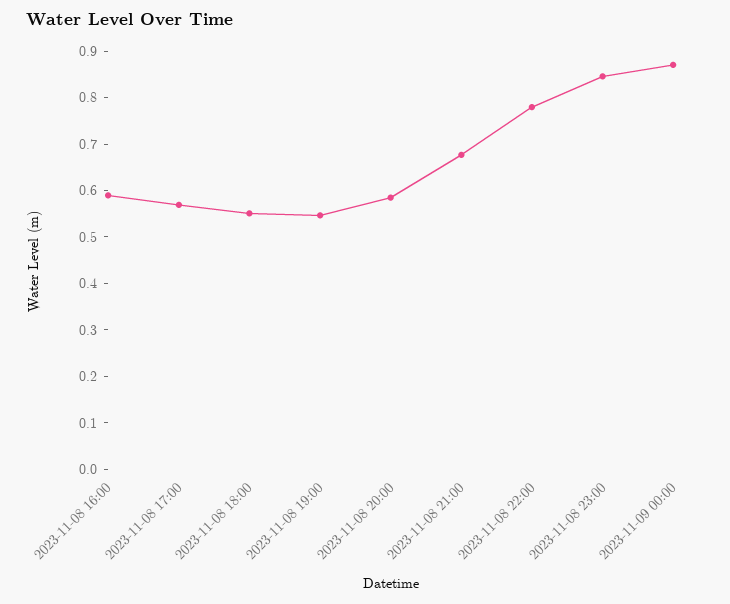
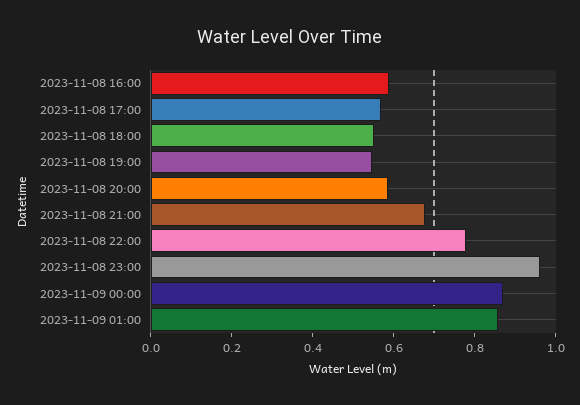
2023-11-08 23:00: 0.84 -> 0.95
2023-11-09 01:00: none -> 0.85

